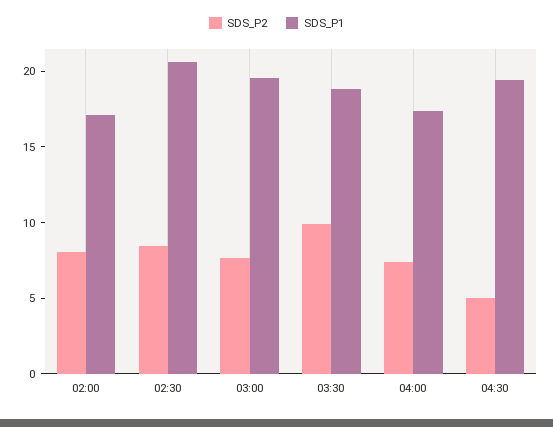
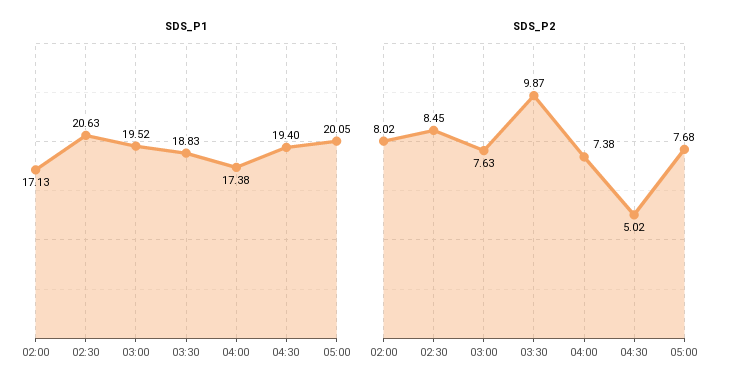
SDS_P1, 05:00: none -> 20.05
SDS_P2, 05:00: none -> 7.68

